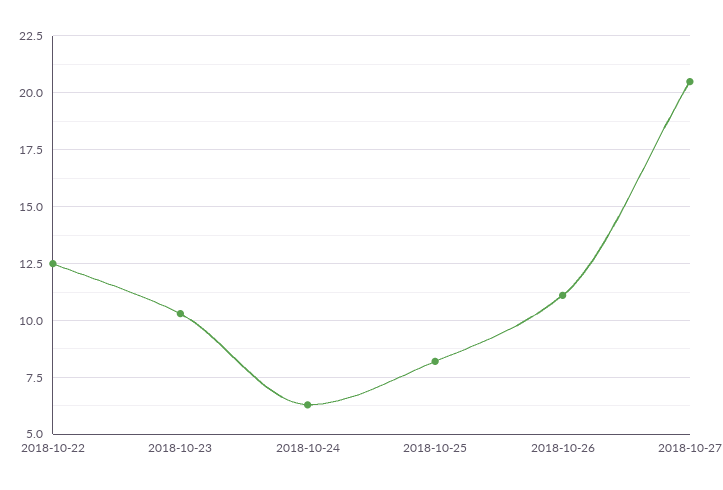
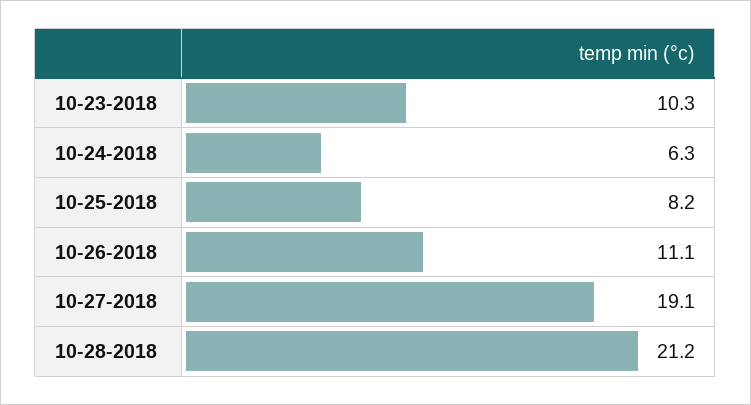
2018-10-22: 12.5 -> none
2018-10-27: 20.5 -> 19.1
10-28-2018: none -> 21.2

